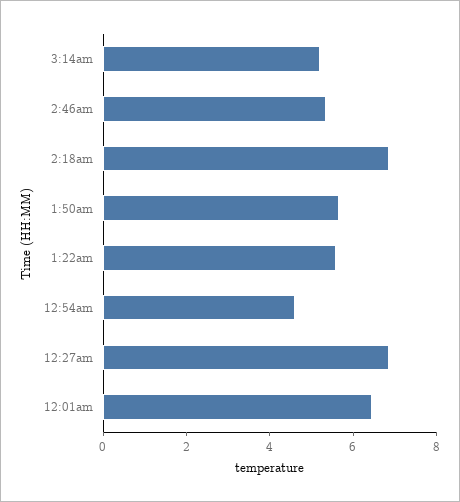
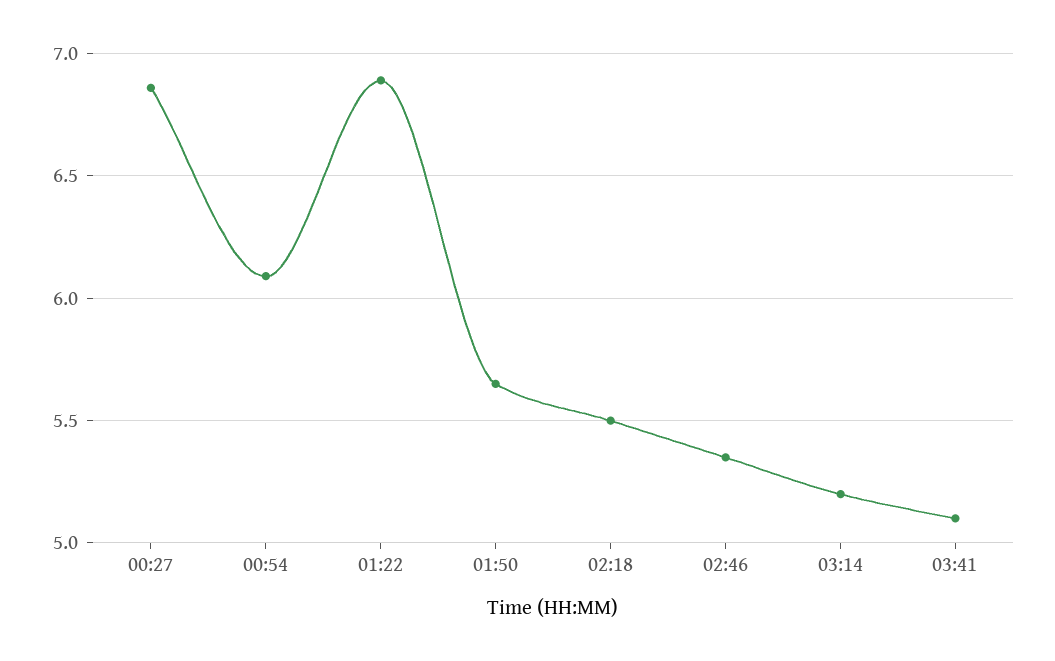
2:18am: 7 -> 5.5
1:22am: 5.5 -> 6.9
12:54am: 4.5 -> 6.1
12:01am: 6.5 -> none
03:41: none -> 5.1

